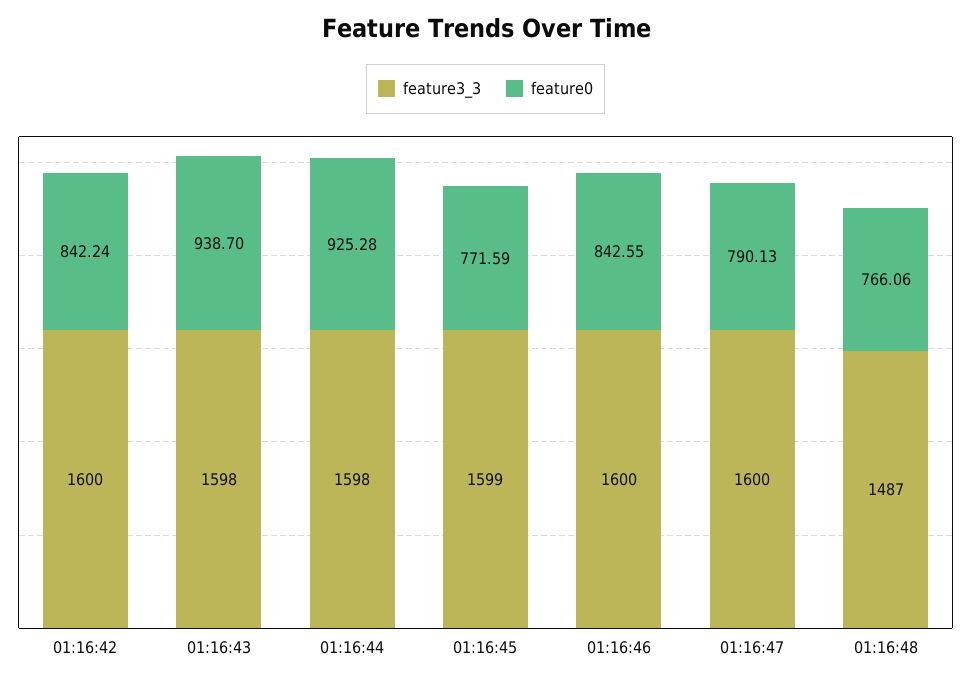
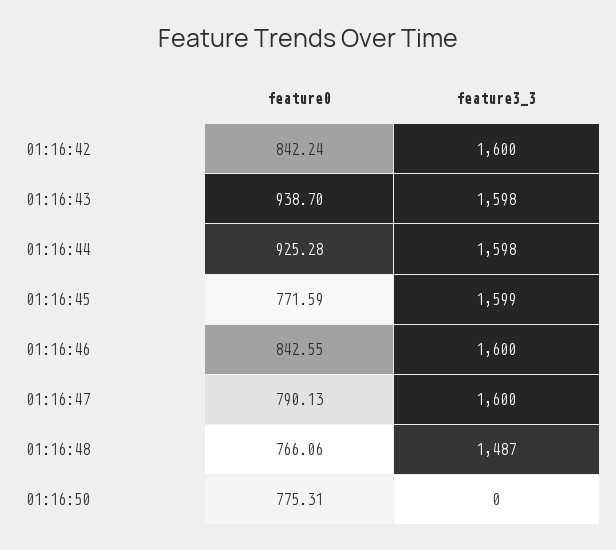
feature0, 01:16:50: none -> 775.31
feature3_3, 01:16:50: none -> 0

